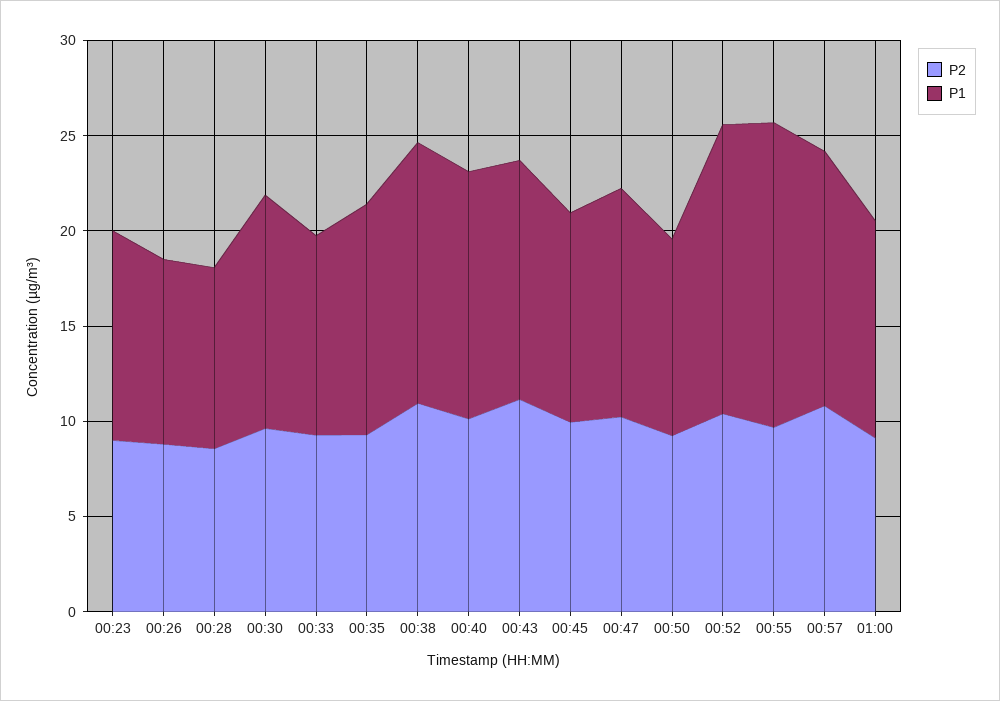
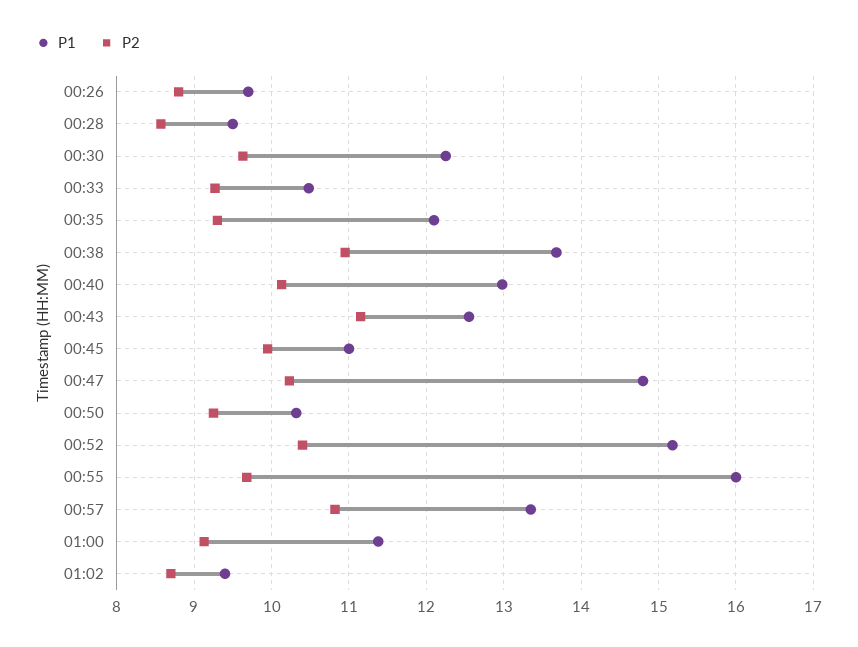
P2, 00:23: 9 -> none
P1, 00:23: 11 -> none
P1, 00:47: 12 -> 14.8
P1, 01:02: none -> 9.4
P2, 01:02: none -> 8.7

